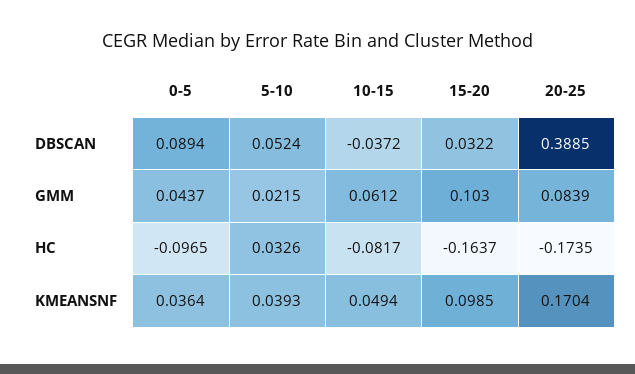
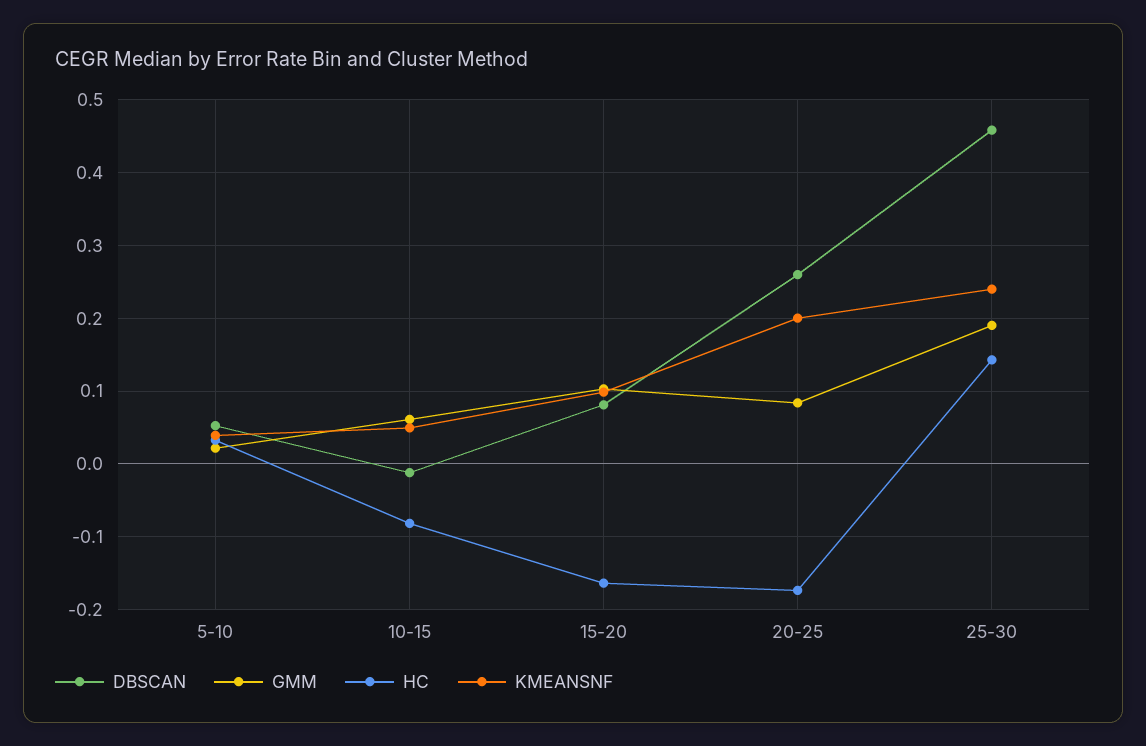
DBSCAN, 0-5: 0.0894 -> none
DBSCAN, 10-15: -0.0372 -> -0.01
DBSCAN, 15-20: 0.0322 -> 0.08
DBSCAN, 20-25: 0.3885 -> 0.26
GMM, 0-5: 0.0437 -> none
HC, 0-5: -0.0965 -> none
KMEANSNF, 0-5: 0.0364 -> none
KMEANSNF, 20-25: 0.1704 -> 0.2
DBSCAN, 25-30: none -> 0.46
GMM, 25-30: none -> 0.19
HC, 25-30: none -> 0.14
KMEANSNF, 25-30: none -> 0.24

